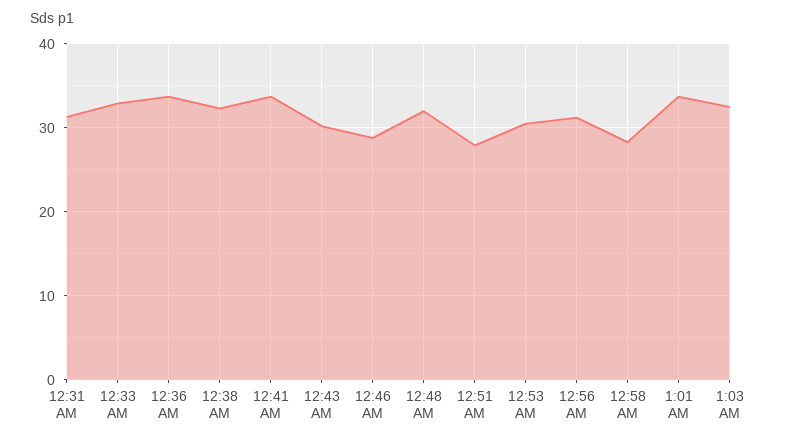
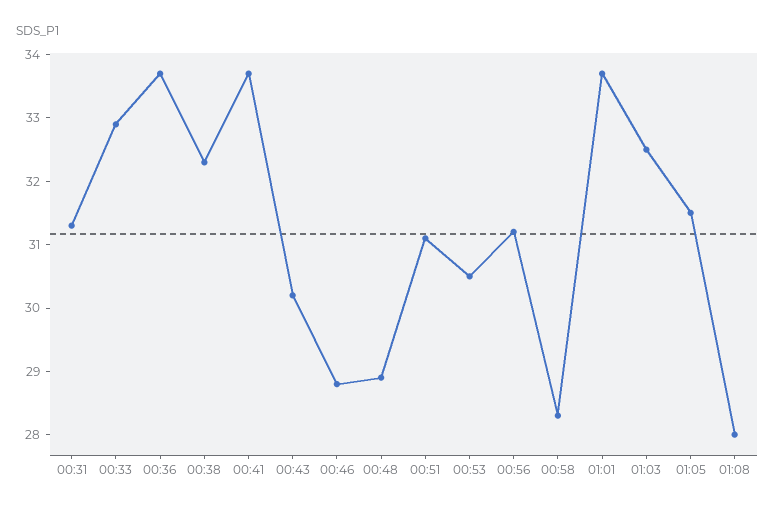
12:48 AM: 32 -> 29
12:51 AM: 28 -> 31
01:05: none -> 31.5
01:08: none -> 28

